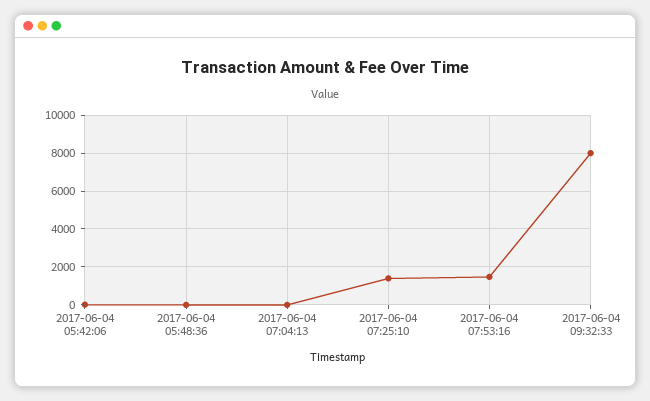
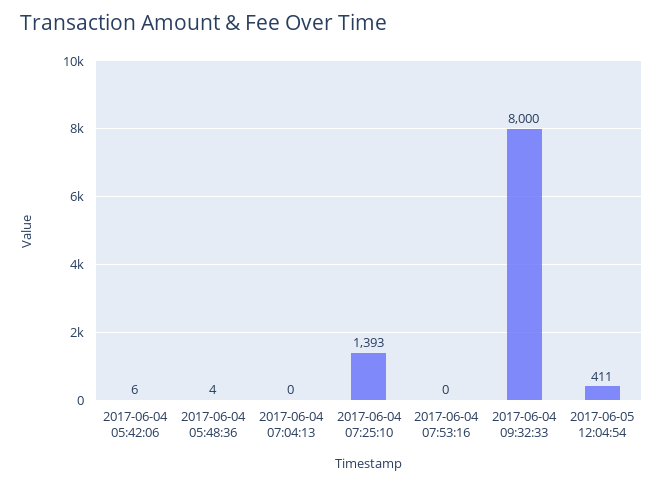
2017-06-04 07:53:16: 1500 -> 0
2017-06-05 12:04:54: none -> 411

